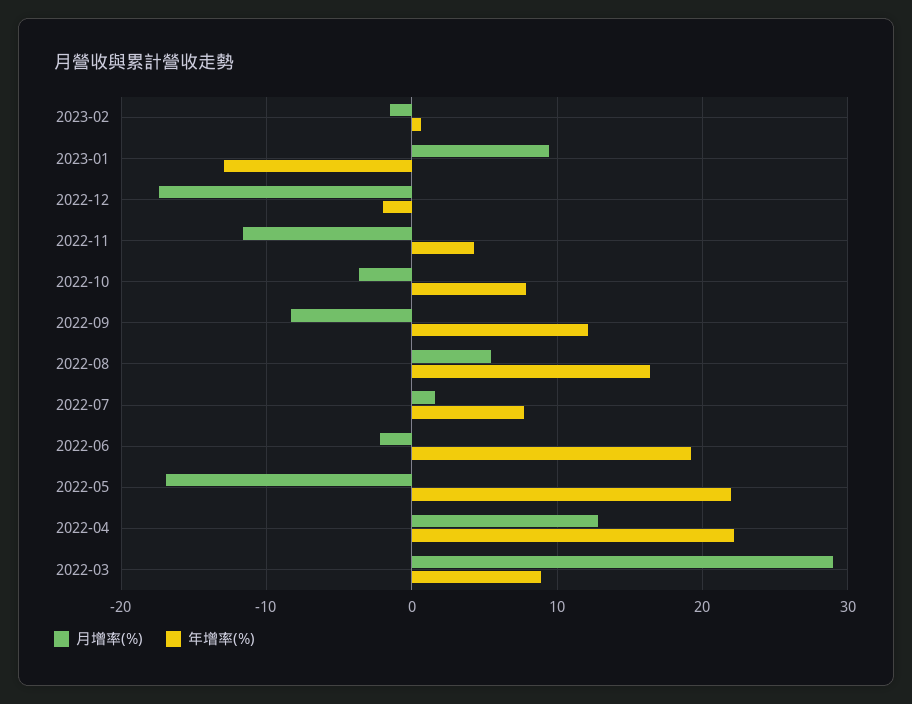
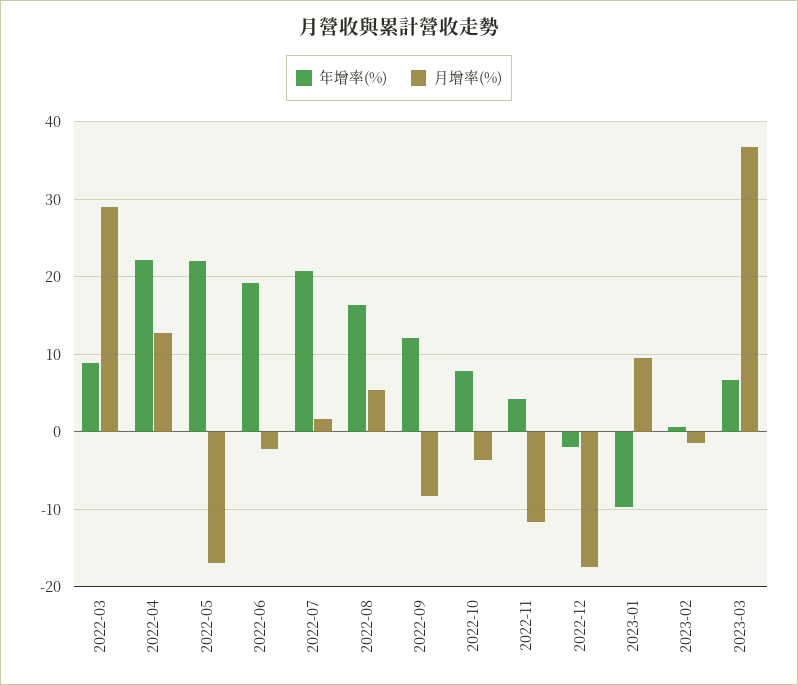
年增率(%), 2023-01: -13 -> -10
年增率(%), 2022-07: 8 -> 21
年增率(%), 2023-03: none -> 7
月增率(%), 2023-03: none -> 37

